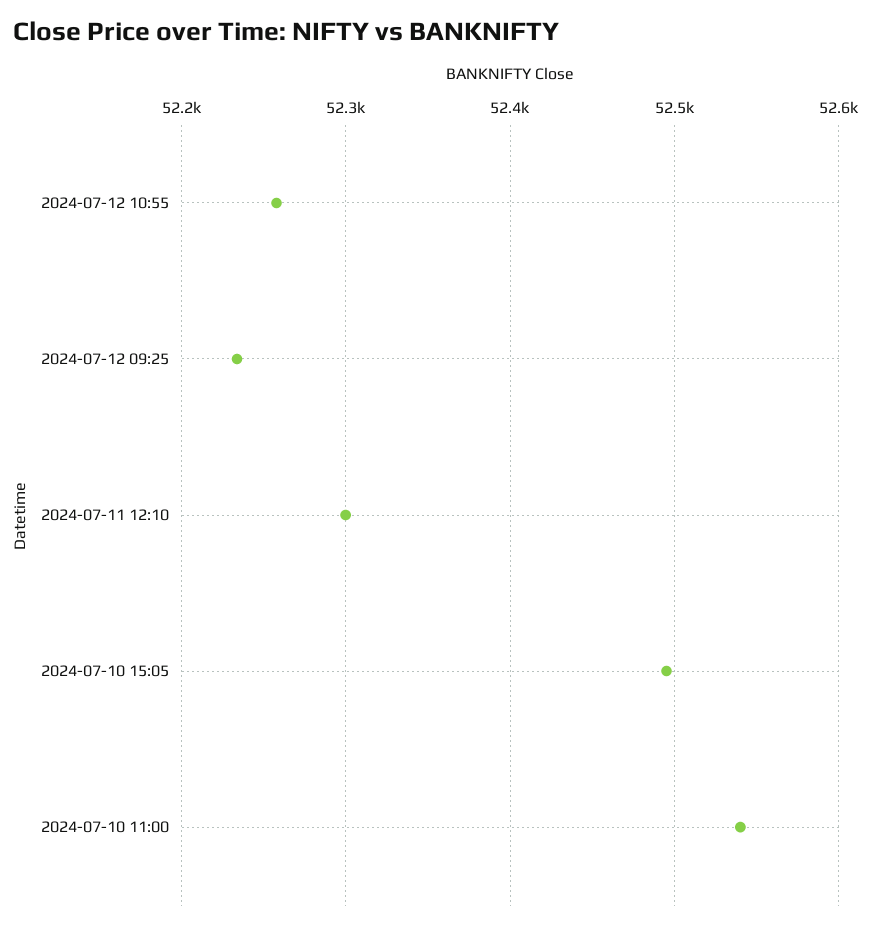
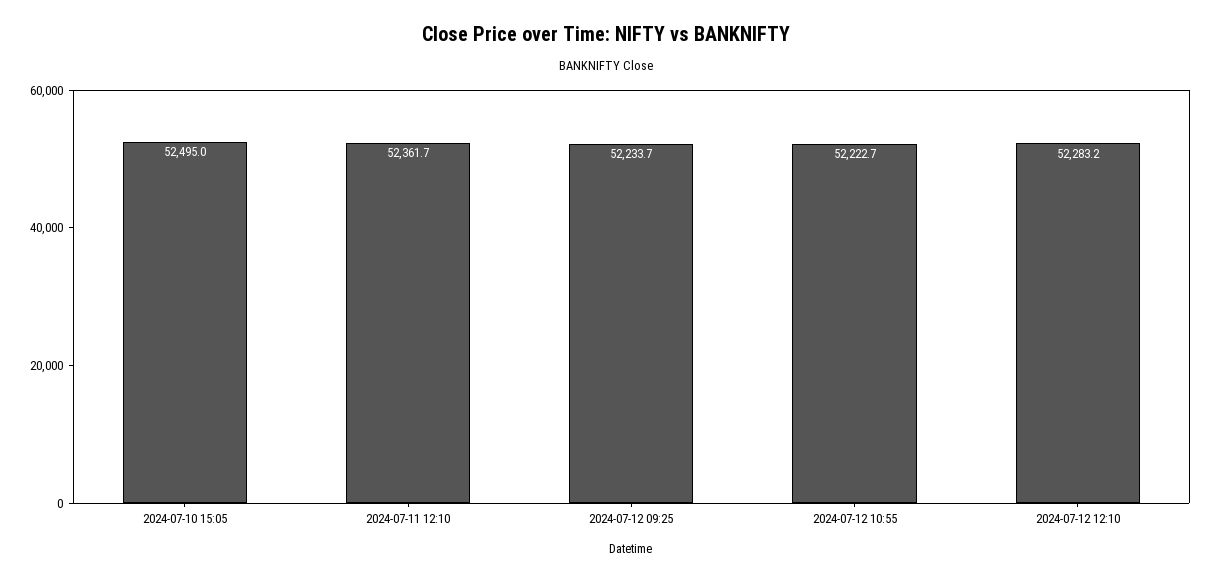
2024-07-12 10:55: 52260 -> 52222.7
2024-07-11 12:10: 52300 -> 52361.7
2024-07-10 11:00: 52540 -> none
2024-07-12 12:10: none -> 52283.2

